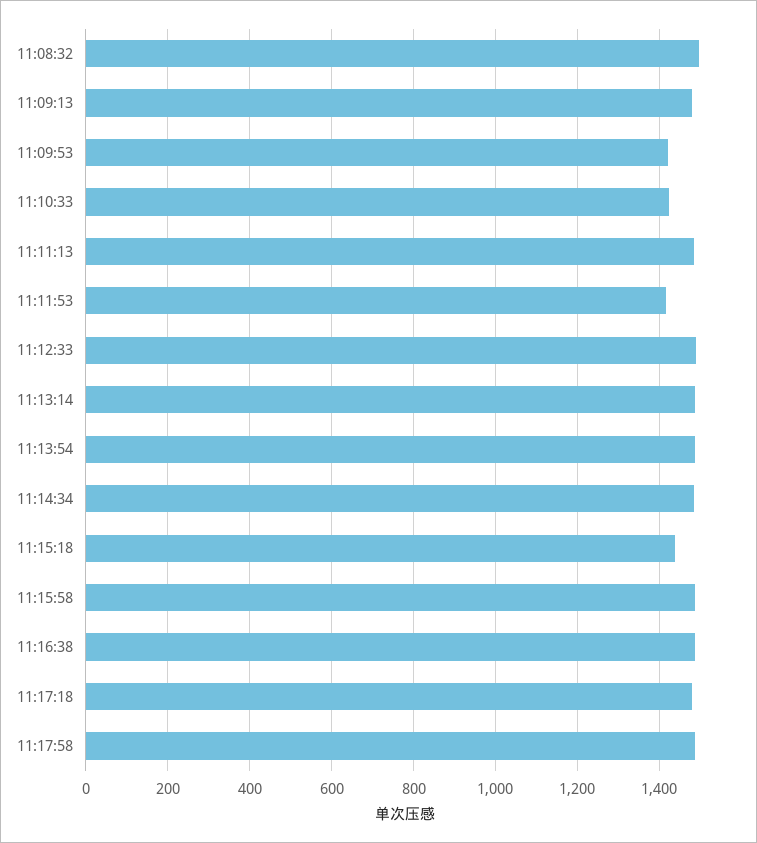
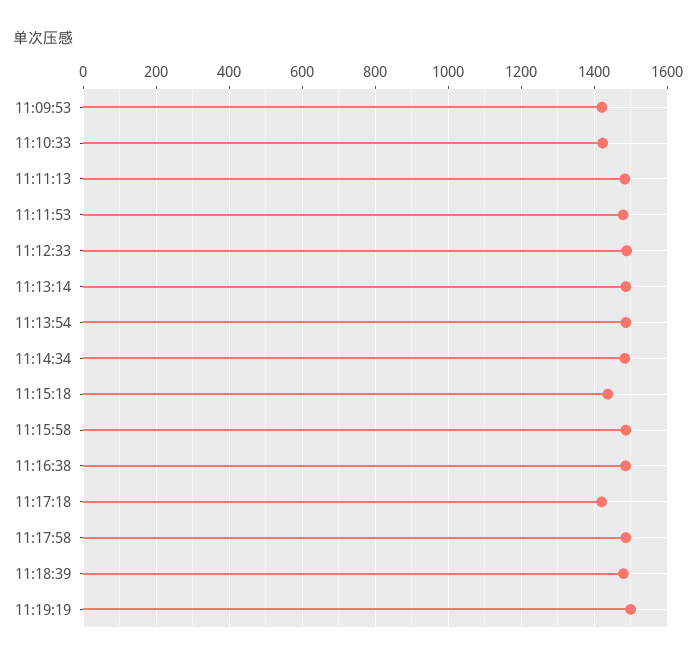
11:08:32: 1500 -> none
11:09:13: 1480 -> none
11:11:53: 1420 -> 1480
11:17:18: 1480 -> 1420
11:18:39: none -> 1480
11:19:19: none -> 1500

